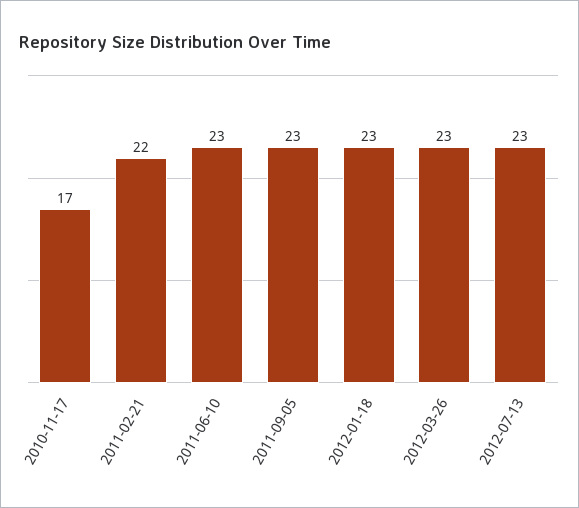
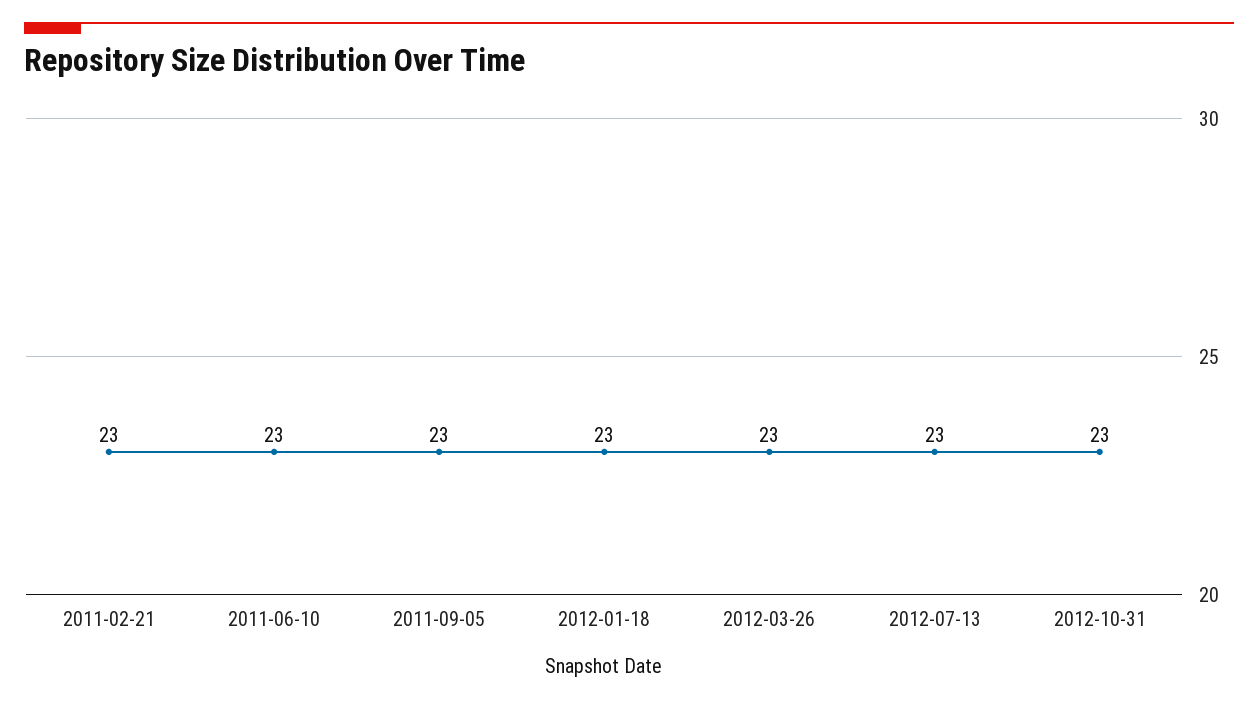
2010-11-17: 17 -> none
2011-02-21: 22 -> 23
2012-10-31: none -> 23

